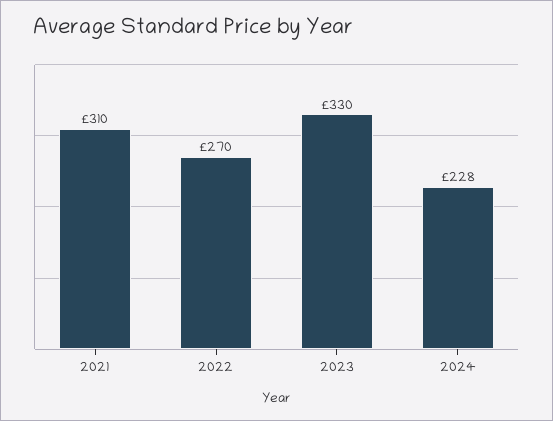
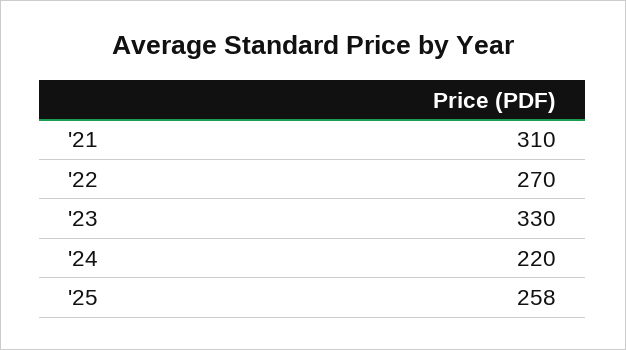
2024: 228 -> 220
'25: none -> 258

